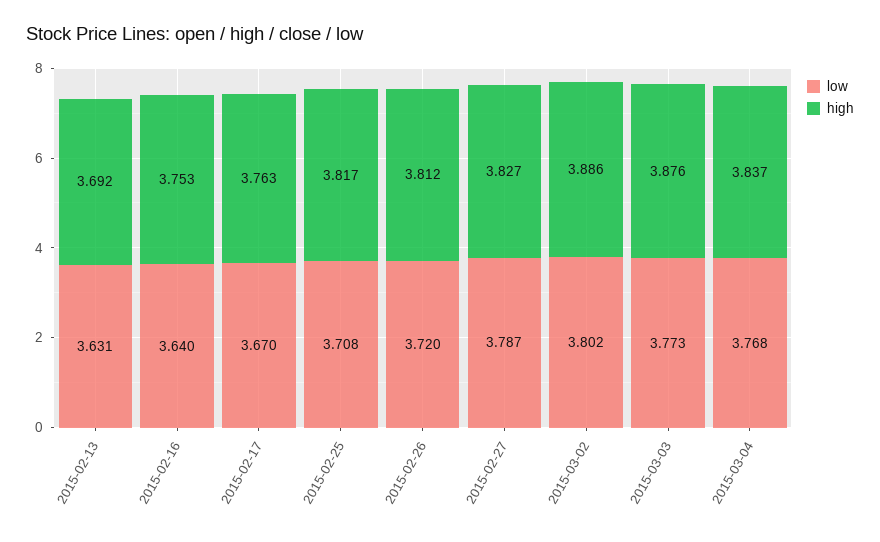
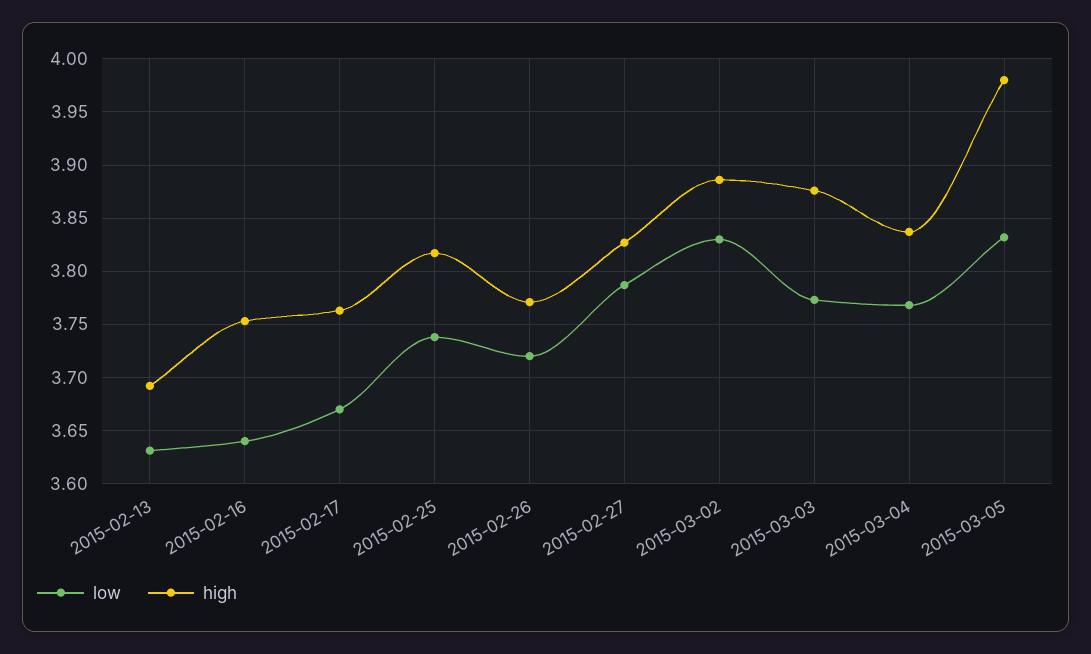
low, 2015-02-25: 3.708 -> 3.74
high, 2015-02-26: 3.812 -> 3.77
low, 2015-03-02: 3.802 -> 3.83
low, 2015-03-05: none -> 3.83
high, 2015-03-05: none -> 3.98

